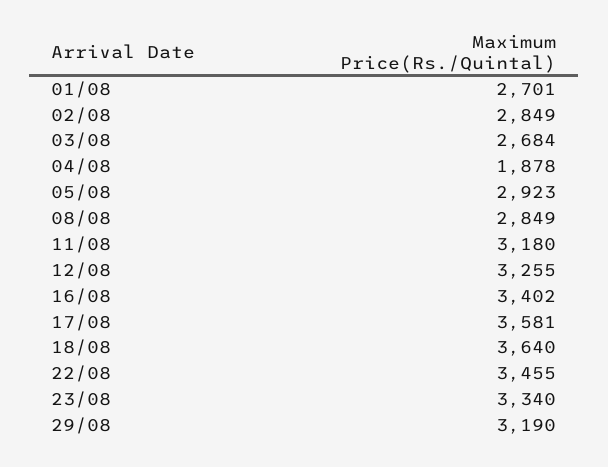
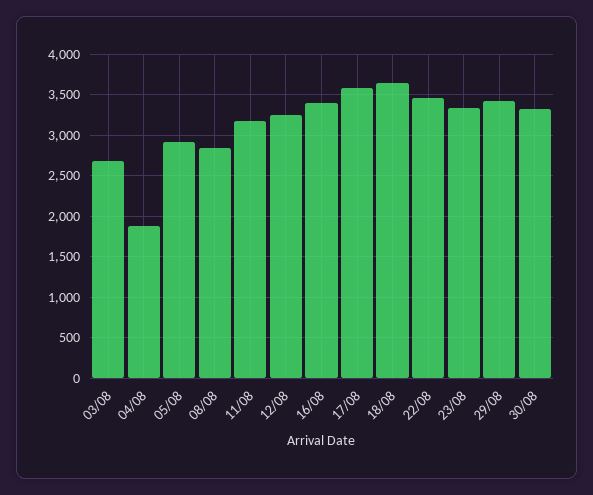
01/08: 2701 -> none
02/08: 2849 -> none
29/08: 3190 -> 3400
30/08: none -> 3300

